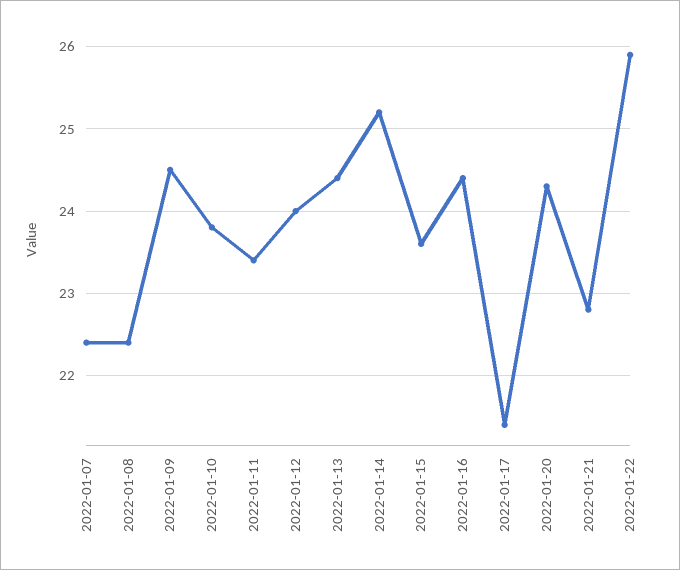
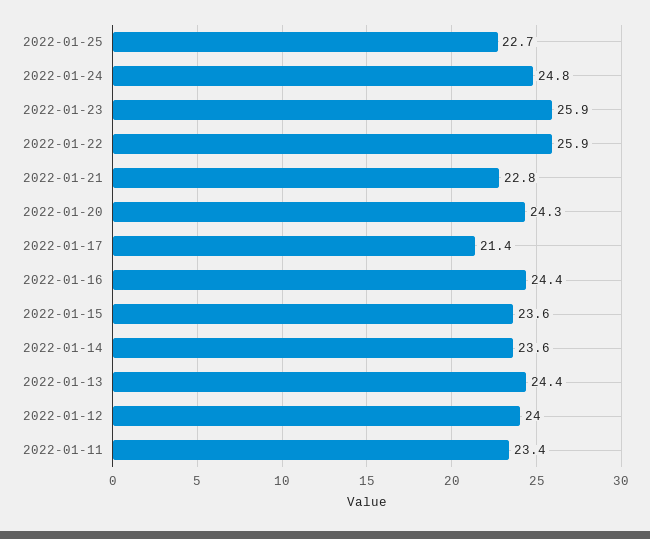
2022-01-07: 22.4 -> none
2022-01-08: 22.4 -> none
2022-01-09: 24.5 -> none
2022-01-10: 23.8 -> none
2022-01-14: 25.2 -> 23.6
2022-01-25: none -> 22.7
2022-01-24: none -> 24.8
2022-01-23: none -> 25.9

